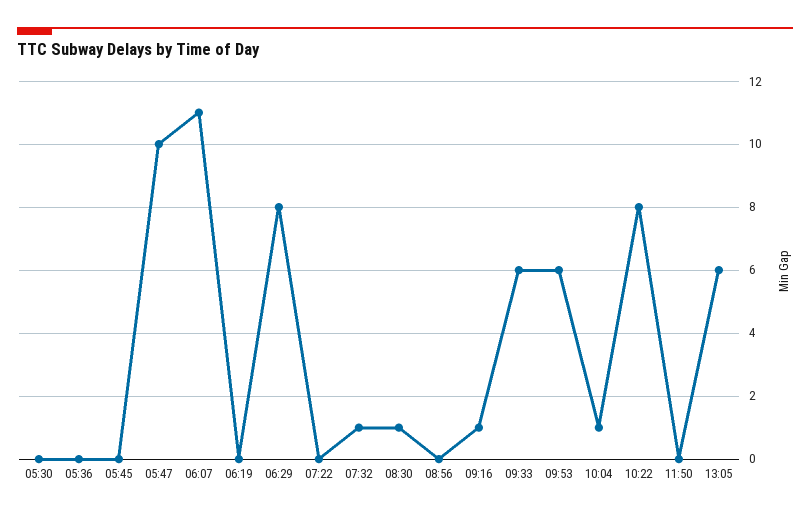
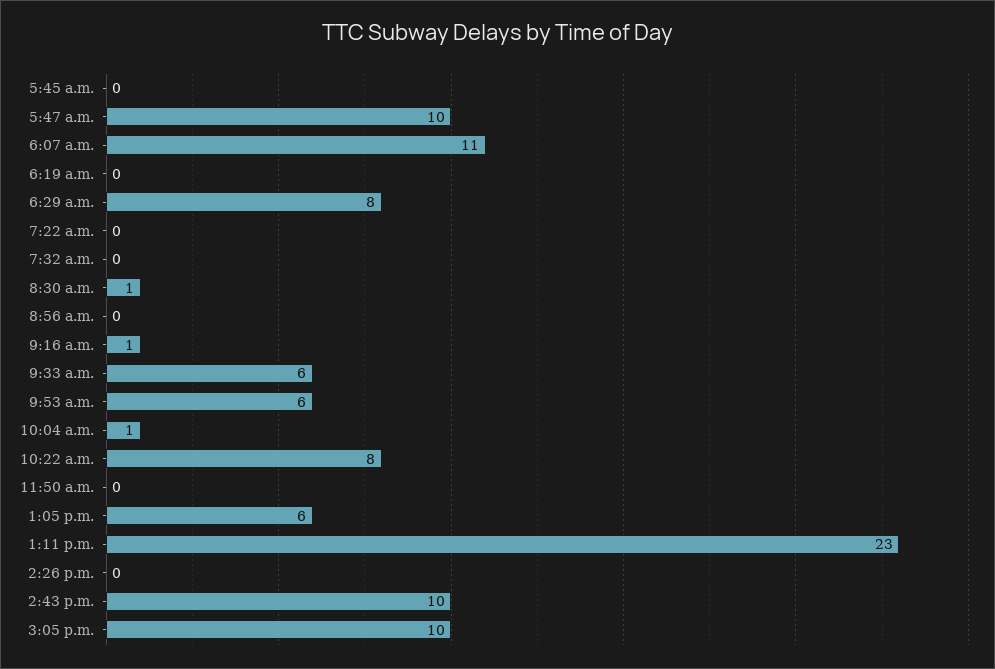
05:30: 0 -> none
05:36: 0 -> none
07:32: 1 -> 0
1:11 p.m.: none -> 23
2:26 p.m.: none -> 0
2:43 p.m.: none -> 10
3:05 p.m.: none -> 10

